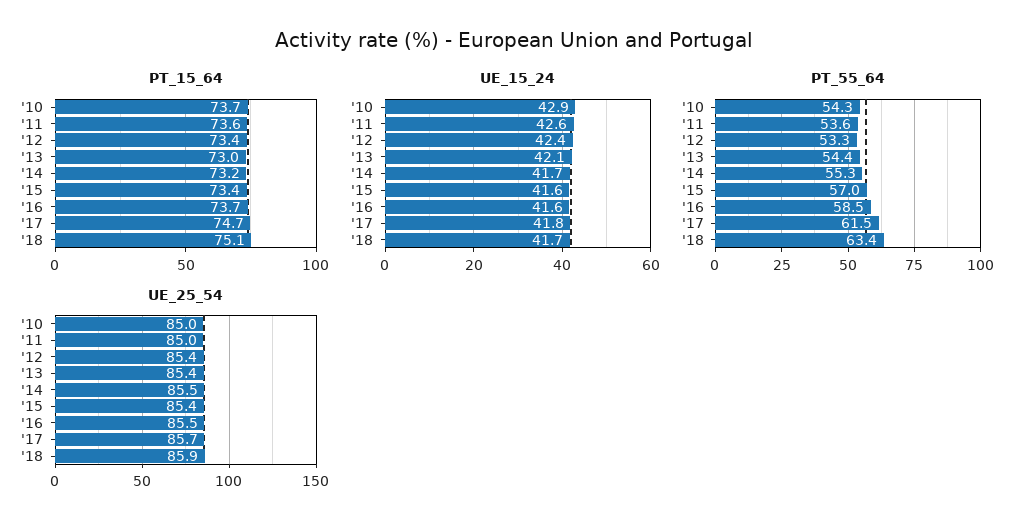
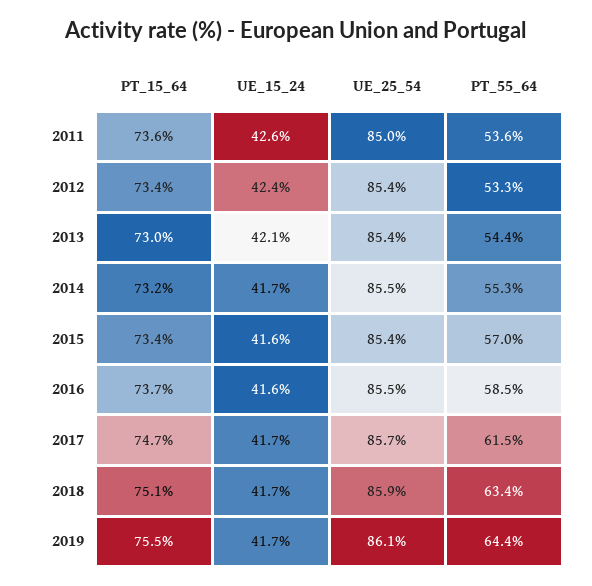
PT_15_64, '10: 73.7 -> none
UE_15_24, '10: 42.9 -> none
UE_15_24, '17: 41.8 -> 41.7
PT_55_64, '10: 54.3 -> none
UE_25_54, '10: 85 -> none
PT_15_64, 2019: none -> 75.5
UE_15_24, 2019: none -> 41.7
UE_25_54, 2019: none -> 86.1
PT_55_64, 2019: none -> 64.4

